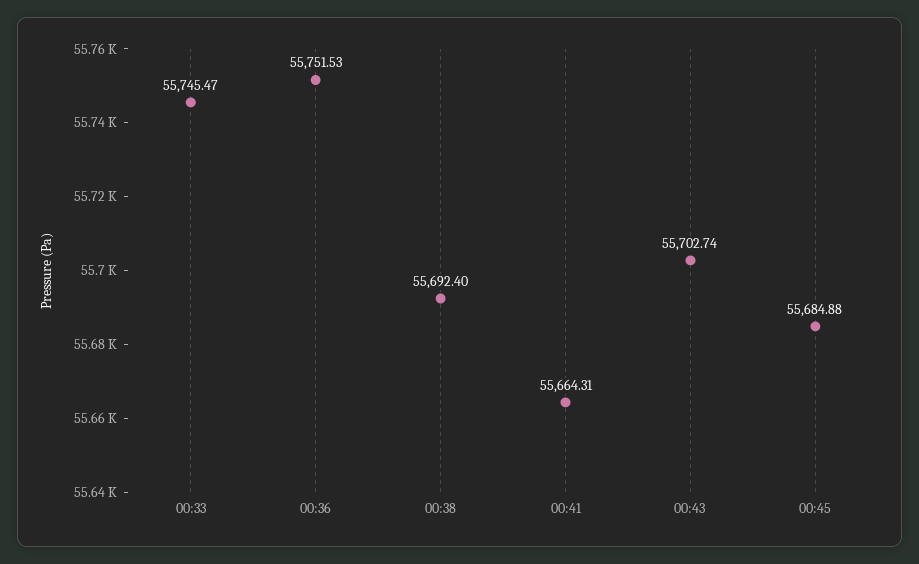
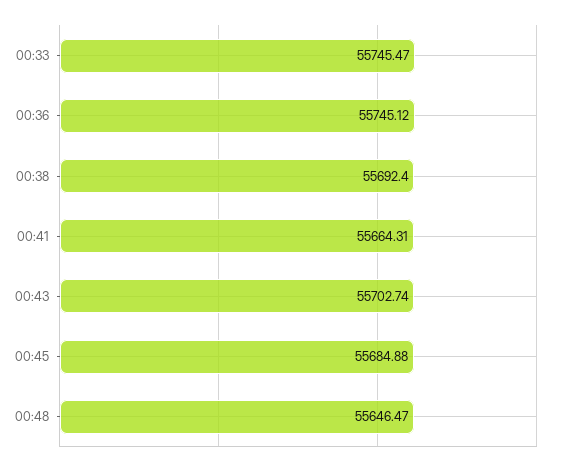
00:36: 55751.53 -> 55745.12
00:48: none -> 55646.47

